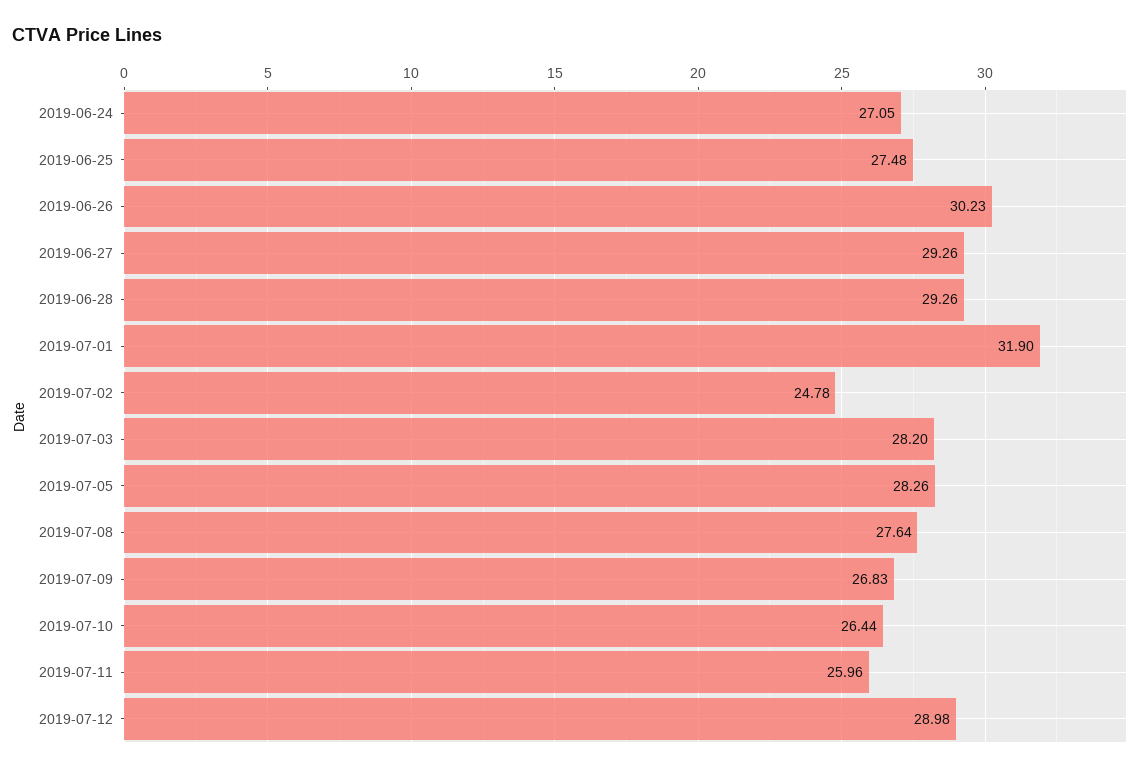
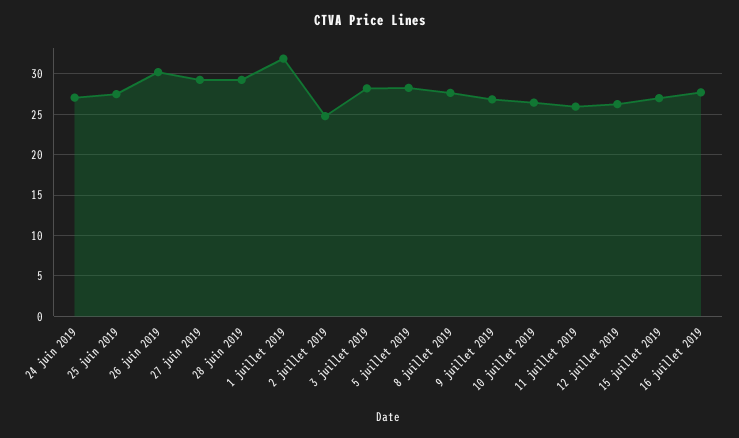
2019-07-12: 28.98 -> 26
15 juillet 2019: none -> 27
16 juillet 2019: none -> 28

